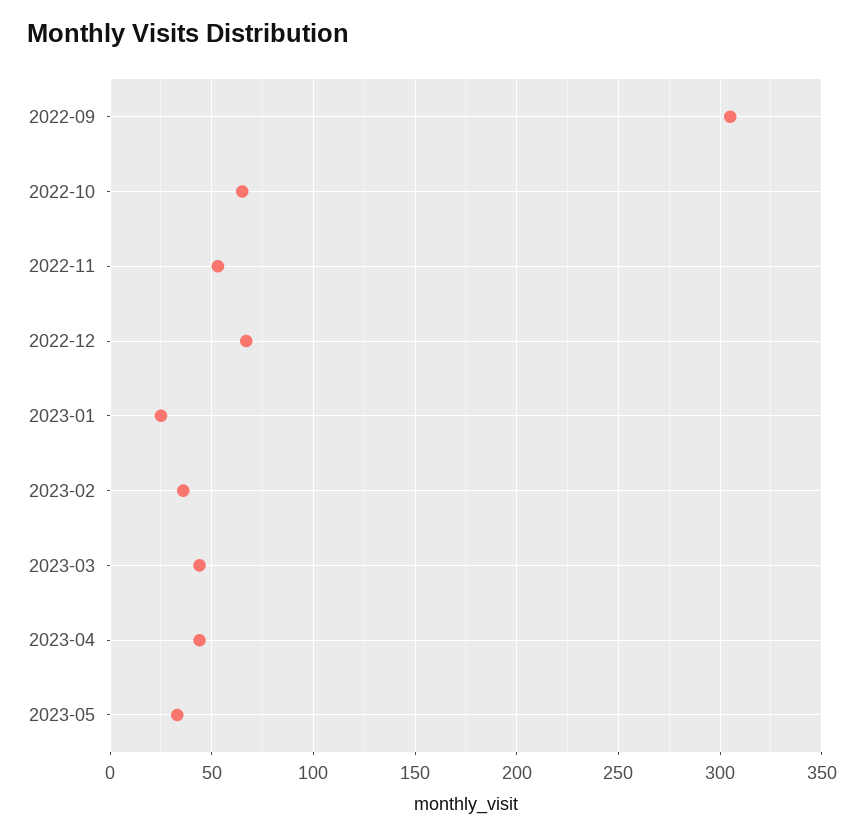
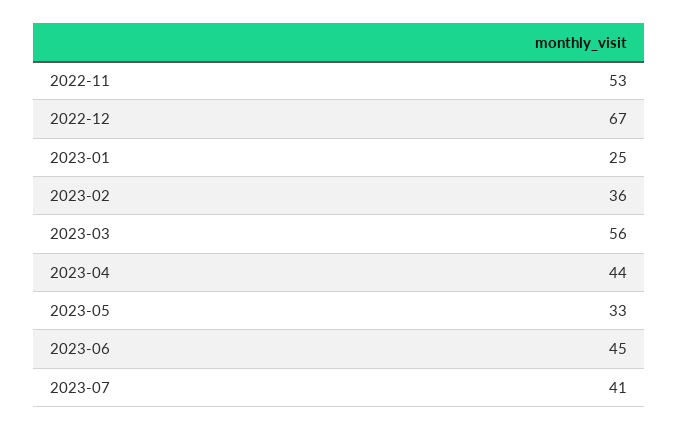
2022-09: 305 -> none
2022-10: 65 -> none
2023-03: 45 -> 56
2023-06: none -> 45
2023-07: none -> 41

